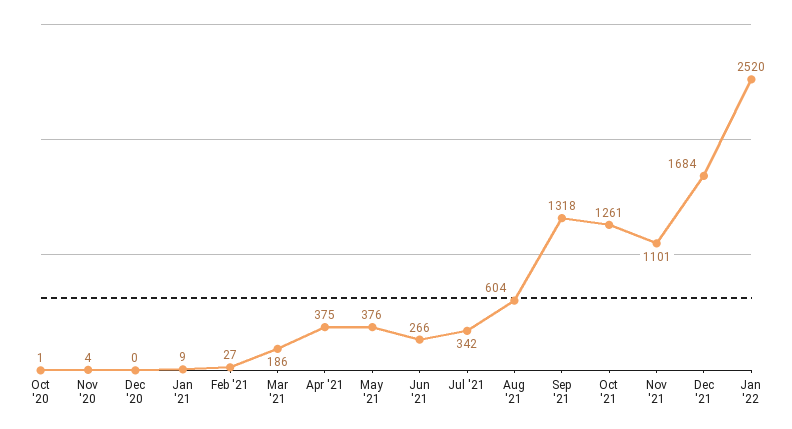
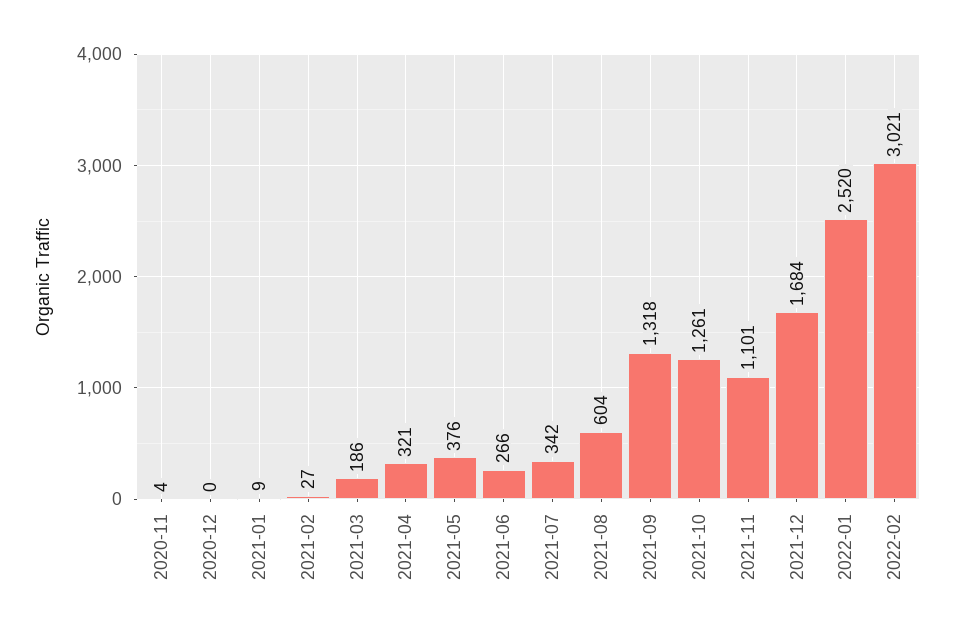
Oct '20: 1 -> none
Apr '21: 375 -> 321
2022-02: none -> 3021

